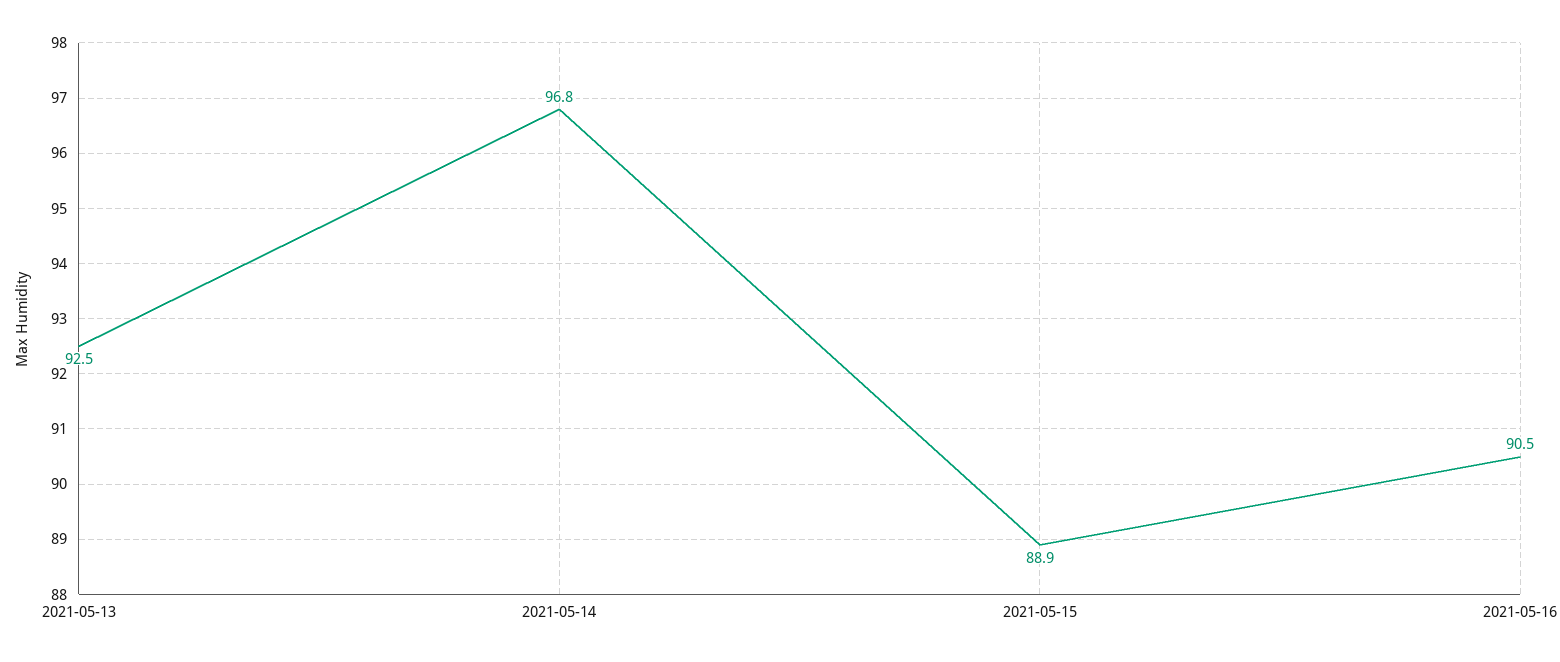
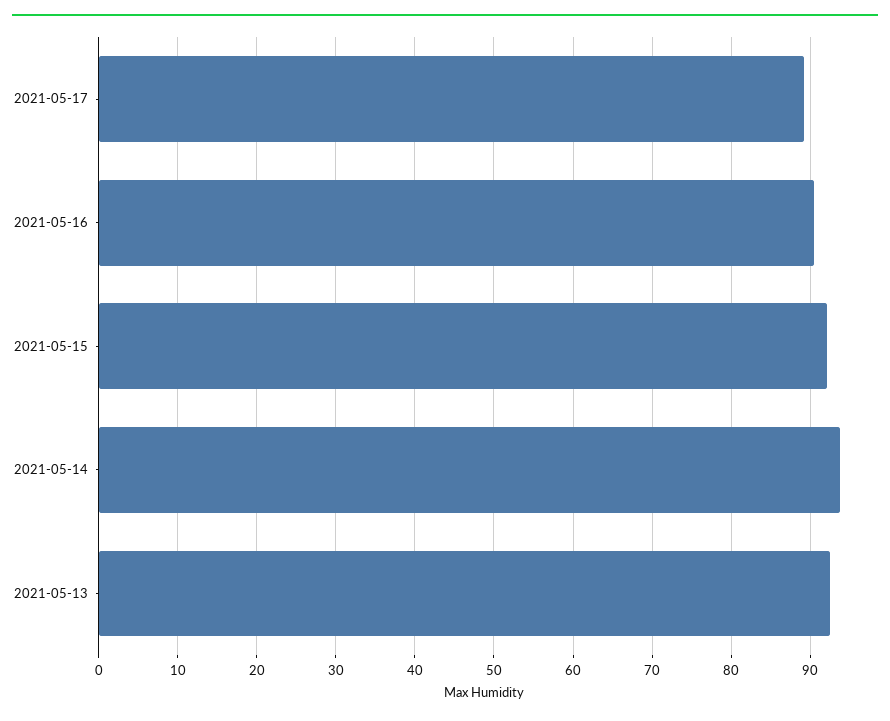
2021-05-14: 96.8 -> 94
2021-05-15: 88.9 -> 92
2021-05-17: none -> 89

